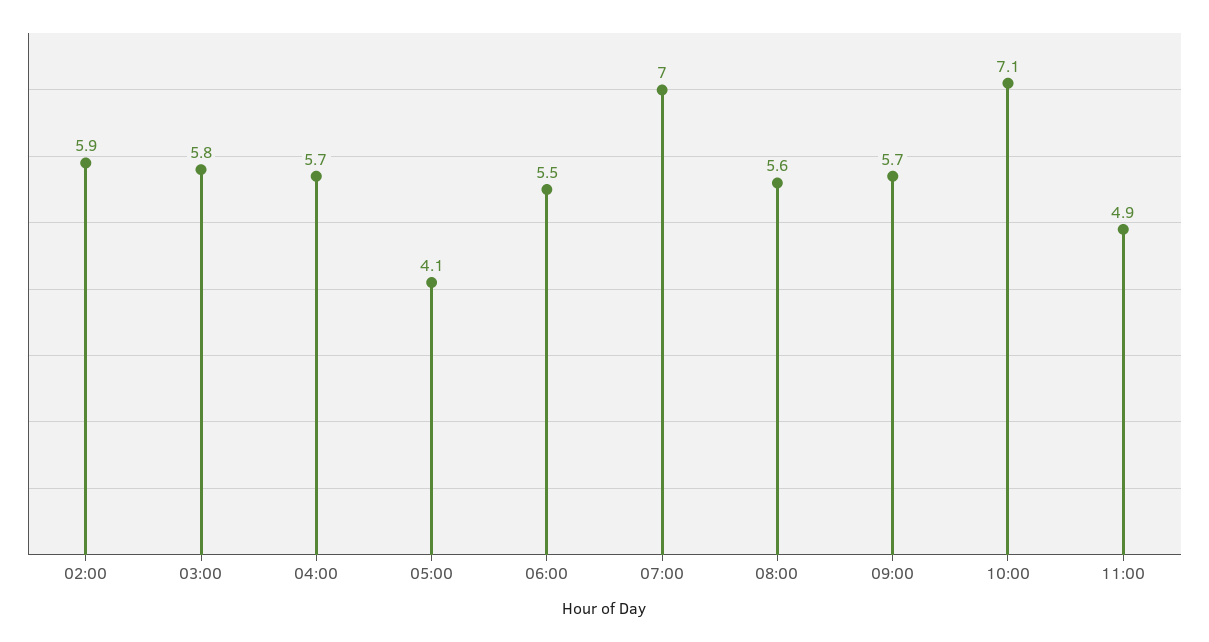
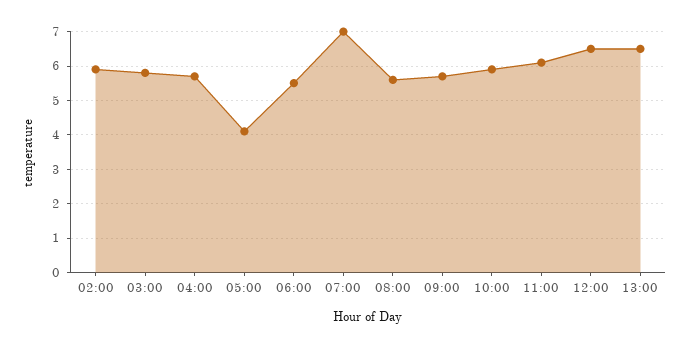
10:00: 7.1 -> 6
11:00: 4.9 -> 6
12:00: none -> 6.5
13:00: none -> 6.5

